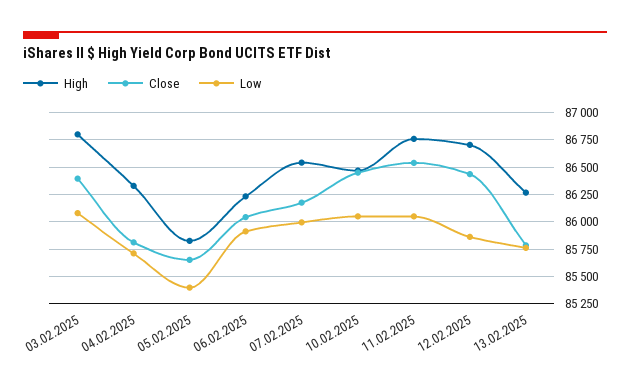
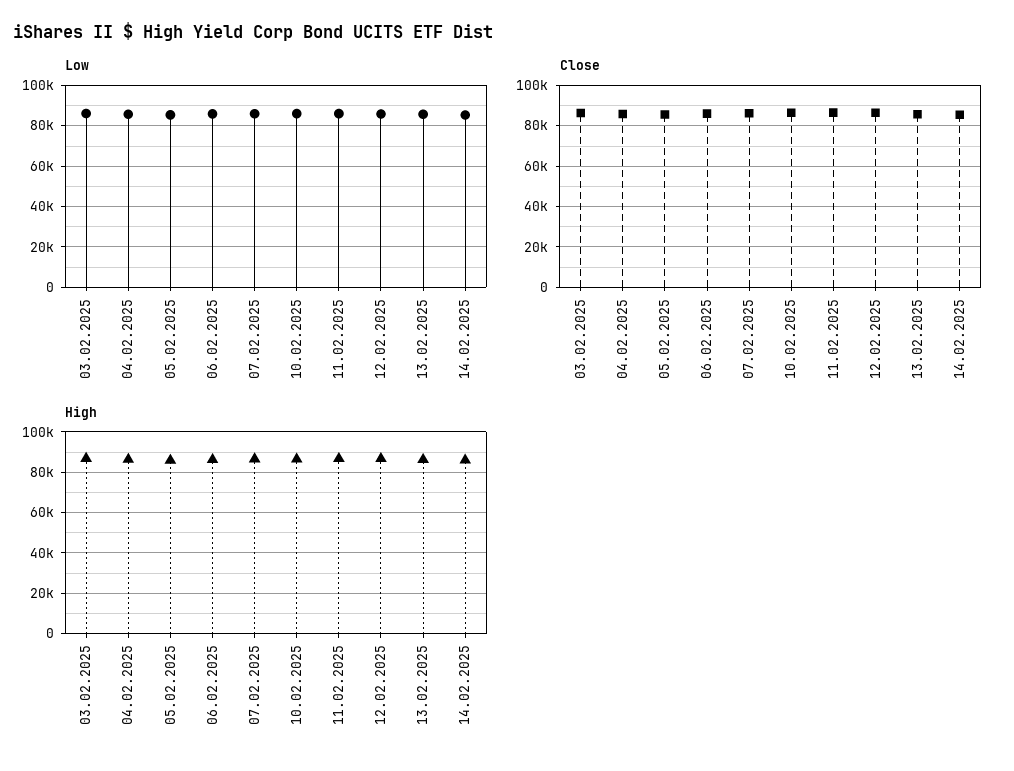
Low, 14.02.2025: none -> 85000
Close, 14.02.2025: none -> 85000
High, 14.02.2025: none -> 85000

